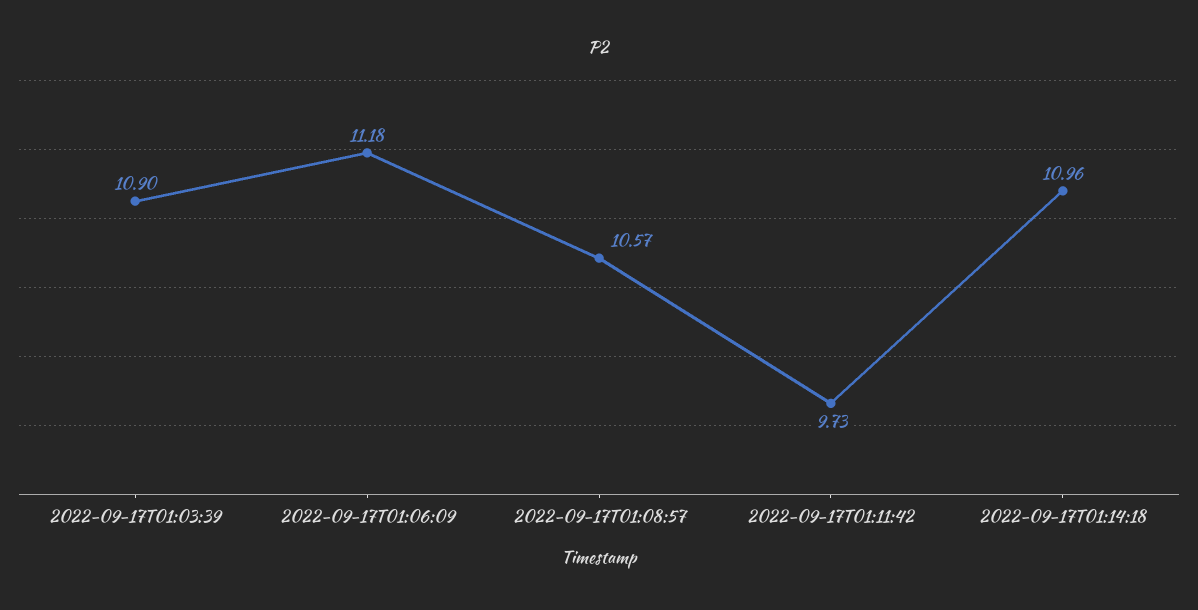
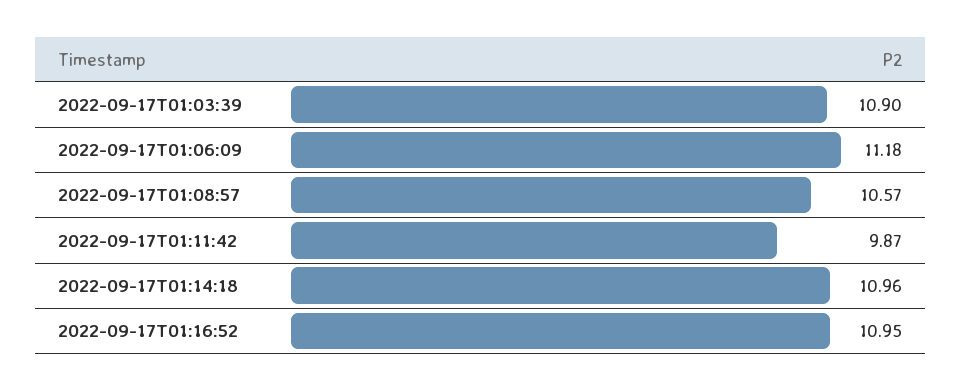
2022-09-17T01:11:42: 9.73 -> 9.87
2022-09-17T01:16:52: none -> 10.95

